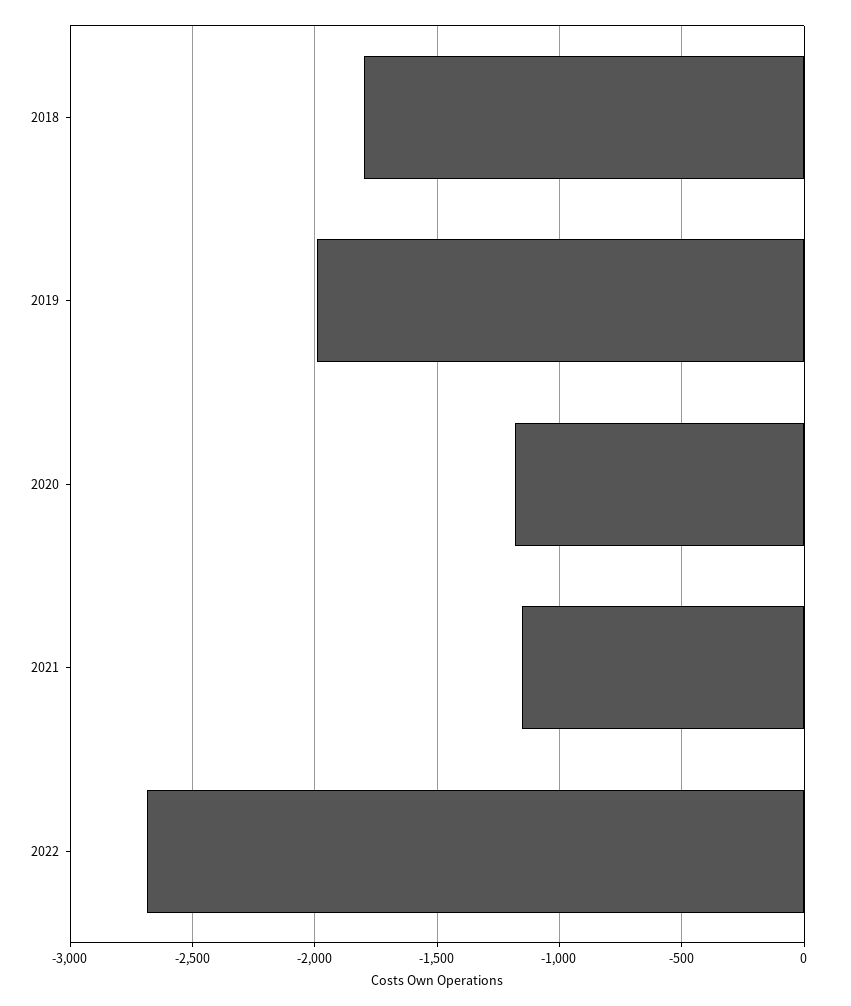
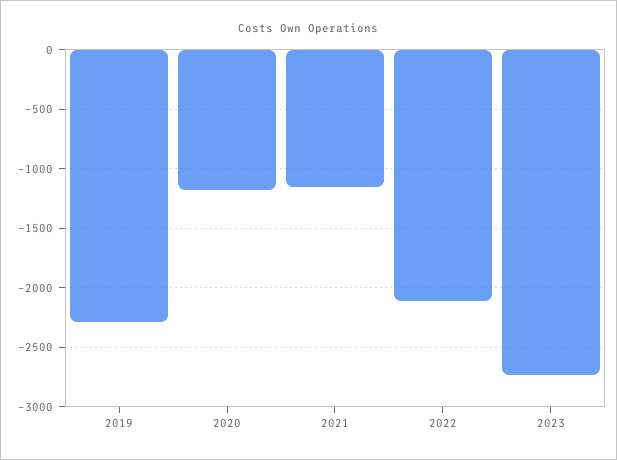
2018: -1800 -> none
2019: -2000 -> -2300
2022: -2700 -> -2100
2023: none -> -2700

